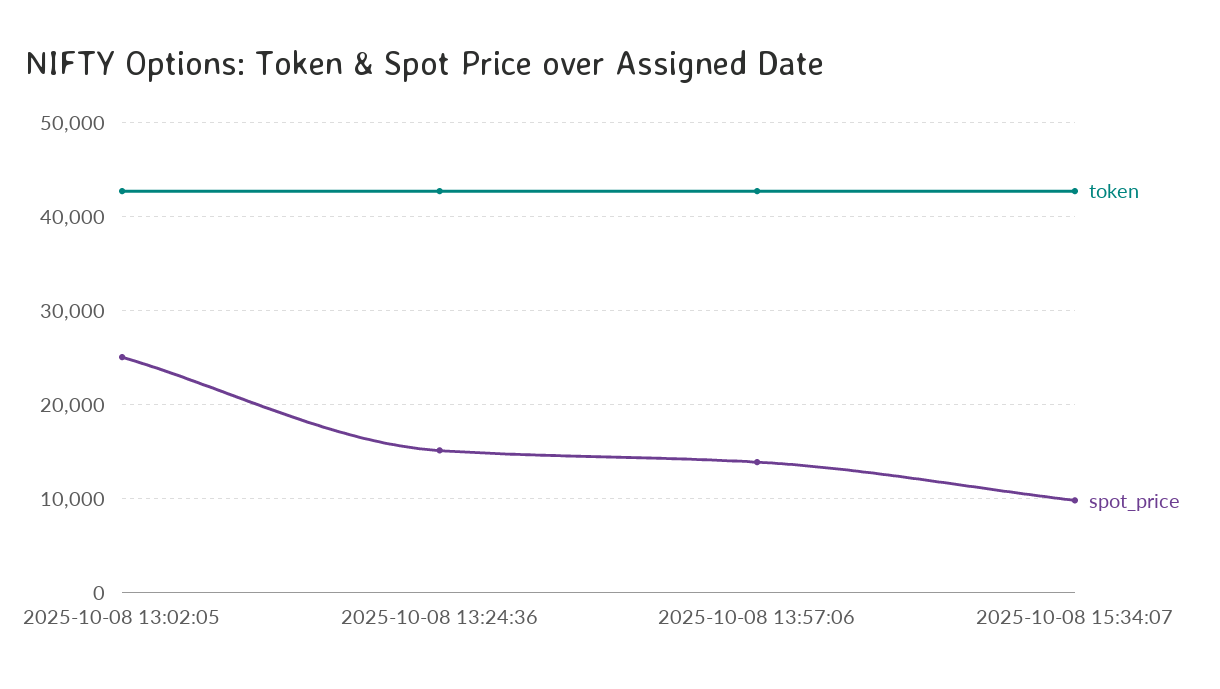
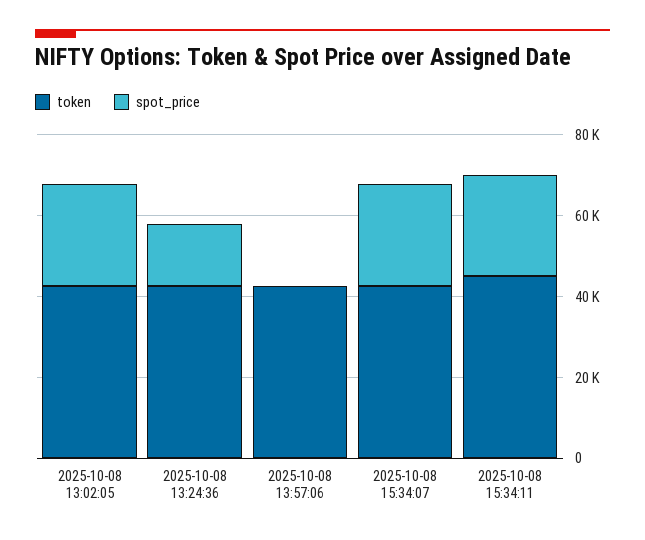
spot_price, 2025-10-08 13:57:06: 14000 -> 0
spot_price, 2025-10-08 15:34:07: 10000 -> 25000
token, 2025-10-08 15:34:11: none -> 45000
spot_price, 2025-10-08 15:34:11: none -> 25000

